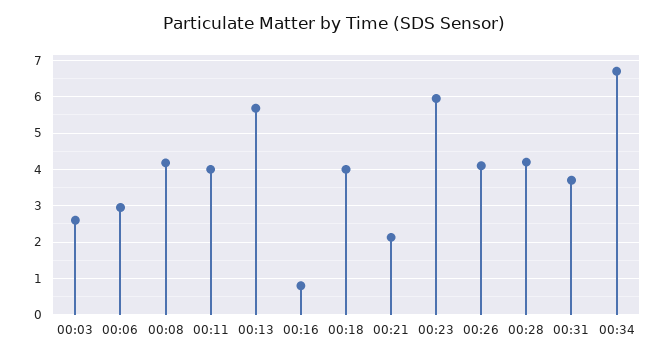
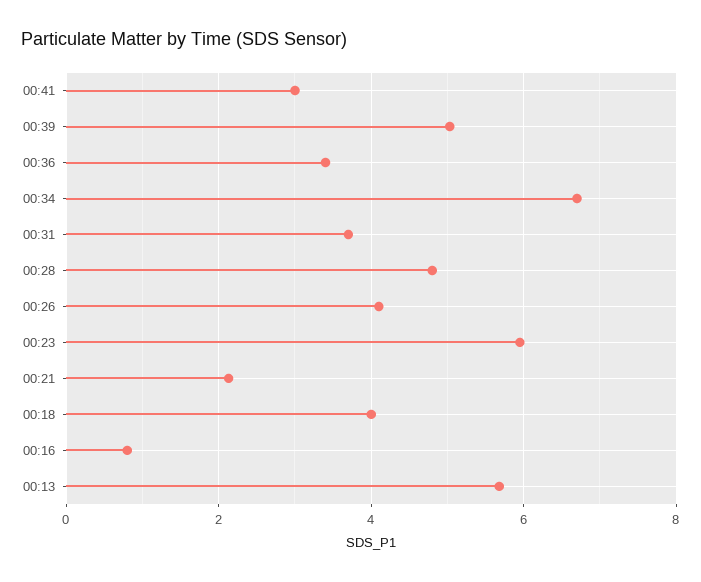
00:03: 2.6 -> none
00:06: 3 -> none
00:08: 4.2 -> none
00:11: 4 -> none
00:28: 4.2 -> 4.8
00:41: none -> 3
00:39: none -> 5
00:36: none -> 3.4

